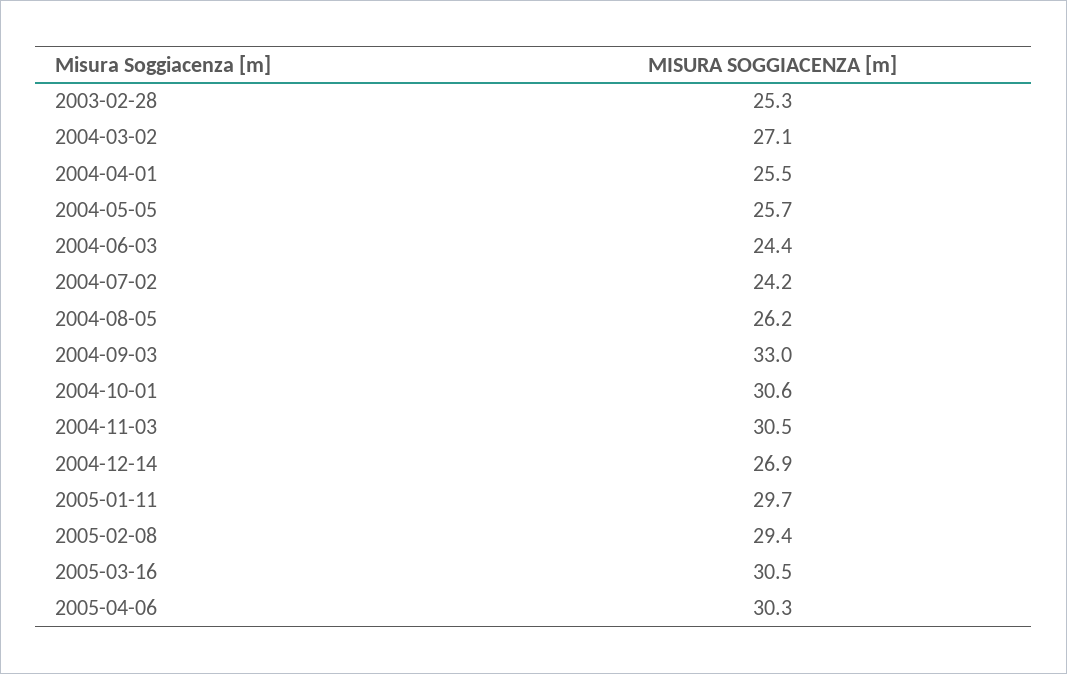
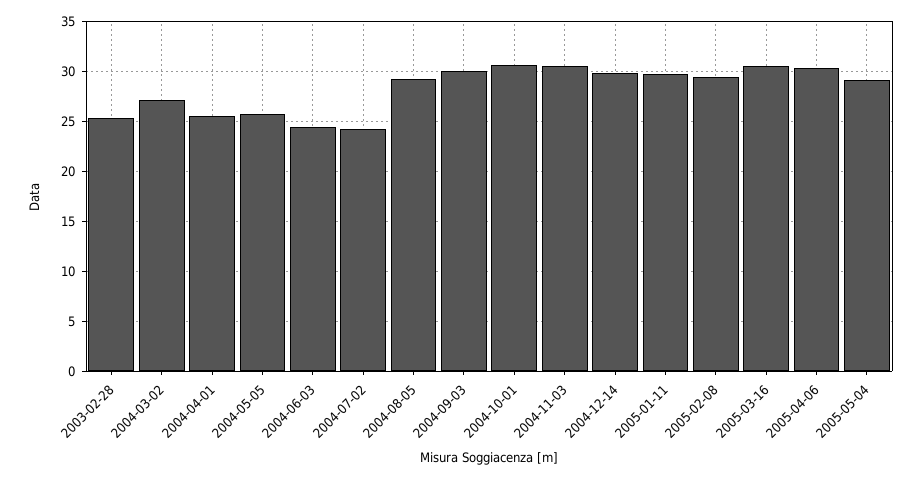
2004-08-05: 26.2 -> 29
2004-09-03: 33 -> 30
2004-12-14: 26.9 -> 30
2005-05-04: none -> 29

